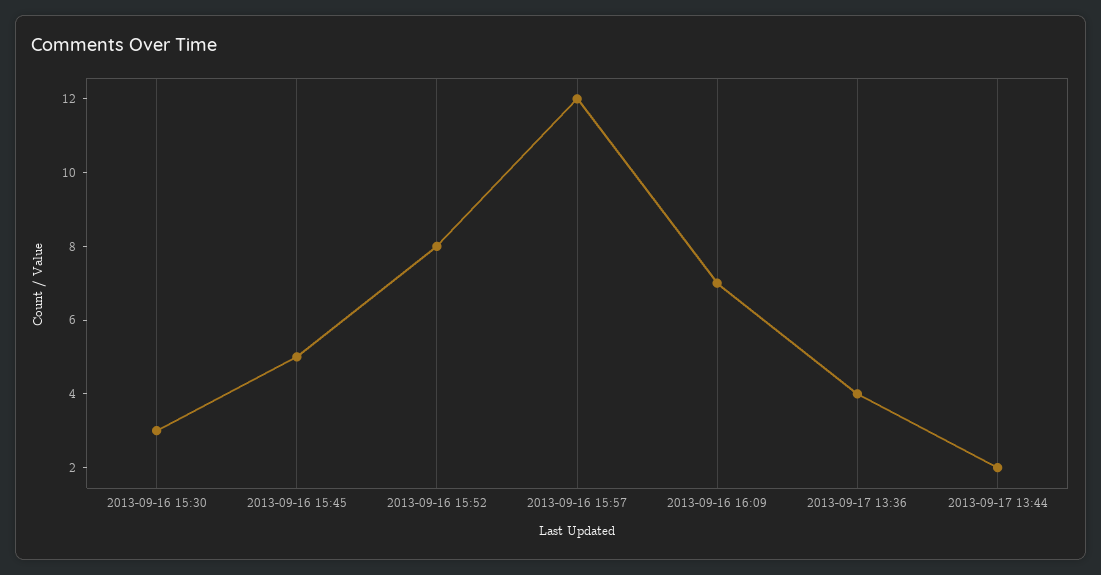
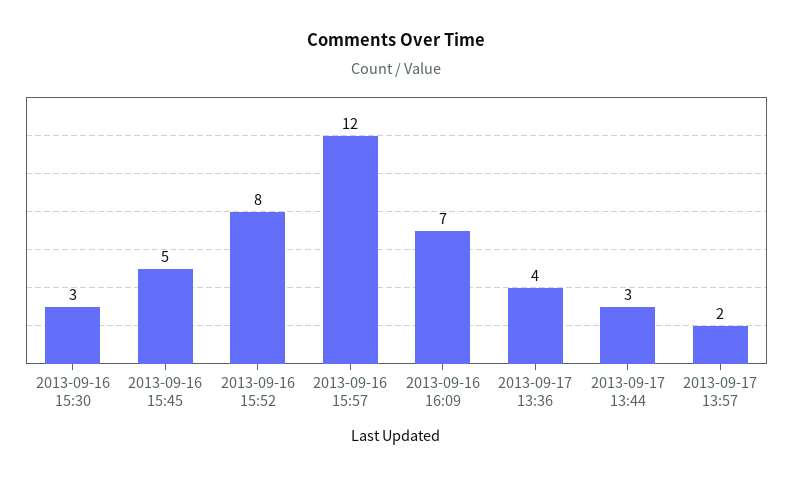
2013-09-17 13:44: 2 -> 3
2013-09-17 13:57: none -> 2

